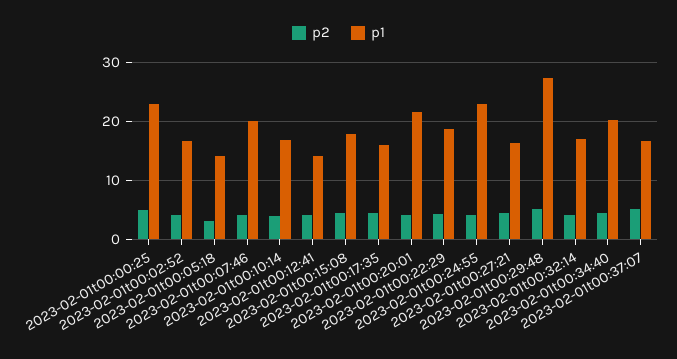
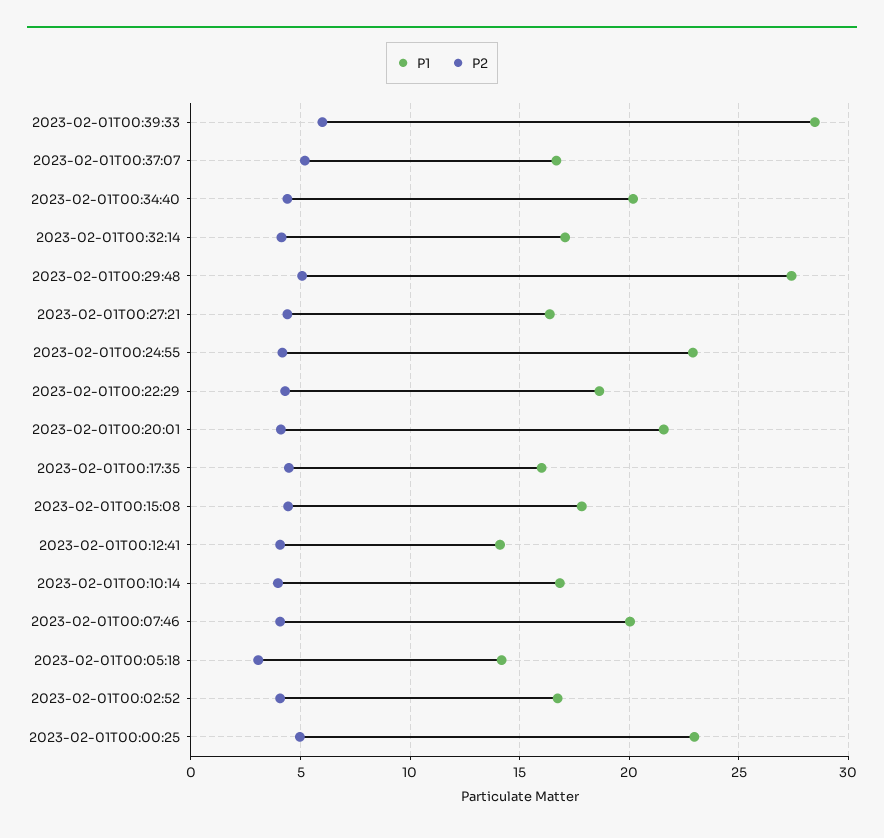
p1, 2023-02-01T00:39:33: none -> 28.5
p2, 2023-02-01T00:39:33: none -> 6

